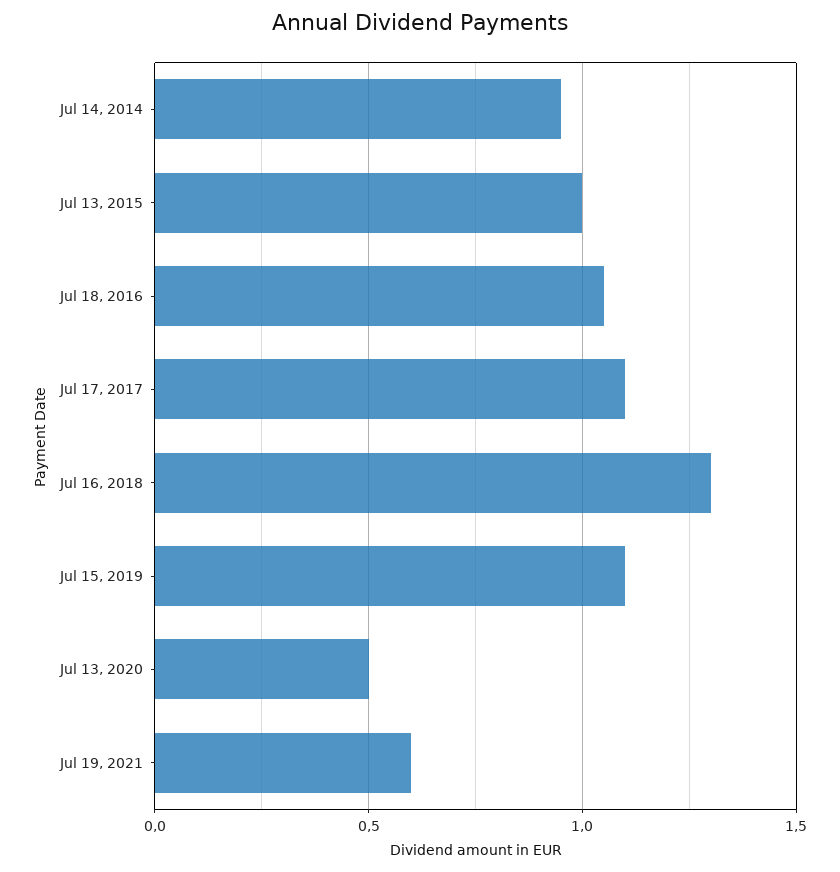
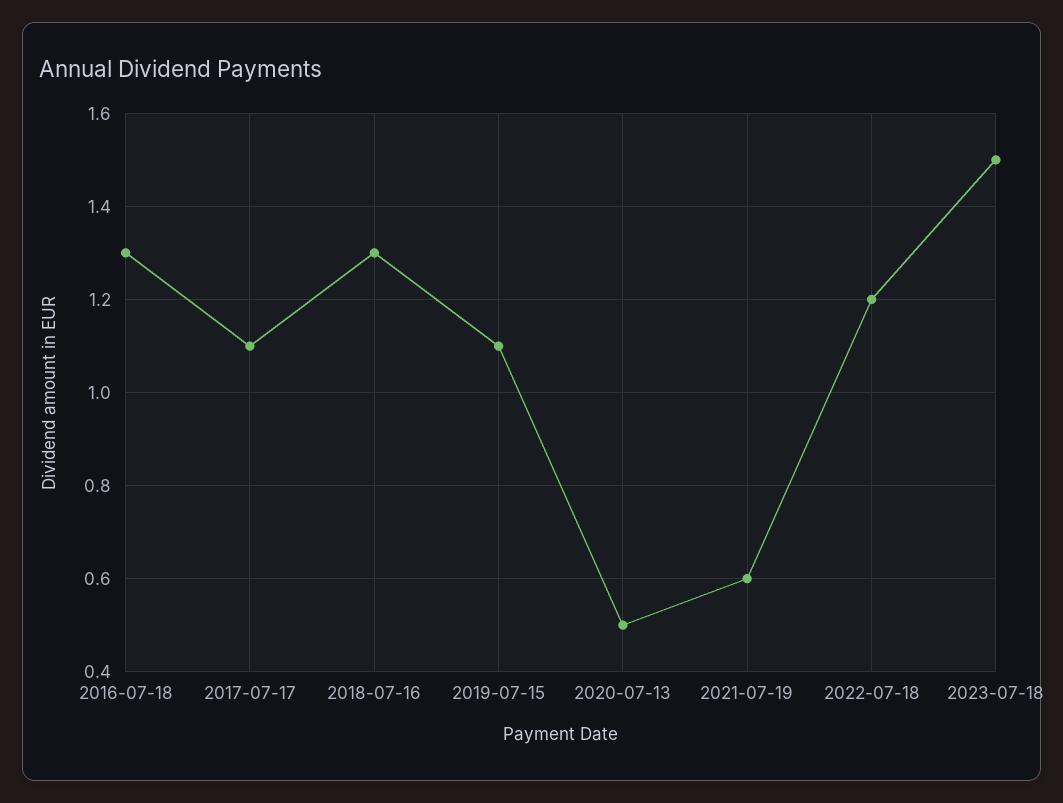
Jul 14, 2014: 0.95 -> none
Jul 13, 2015: 1 -> none
Jul 18, 2016: 1.05 -> 1.3
2022-07-18: none -> 1.2
2023-07-18: none -> 1.5

